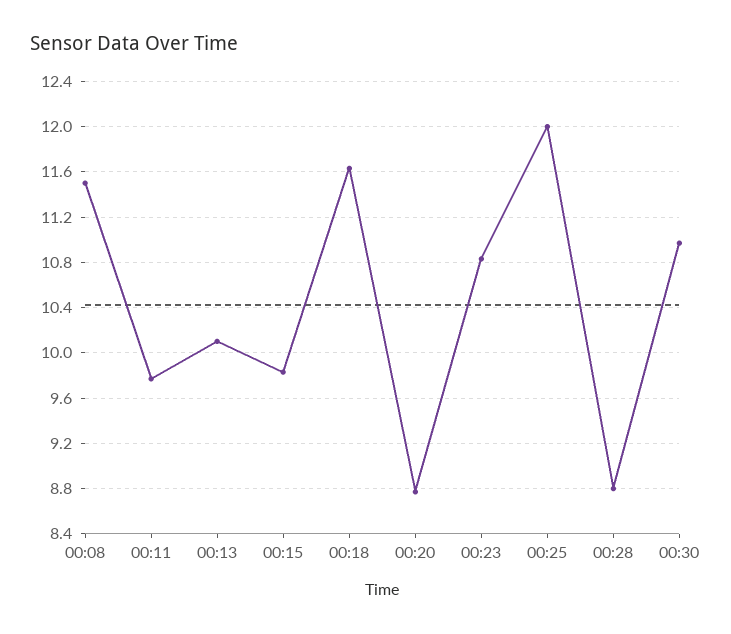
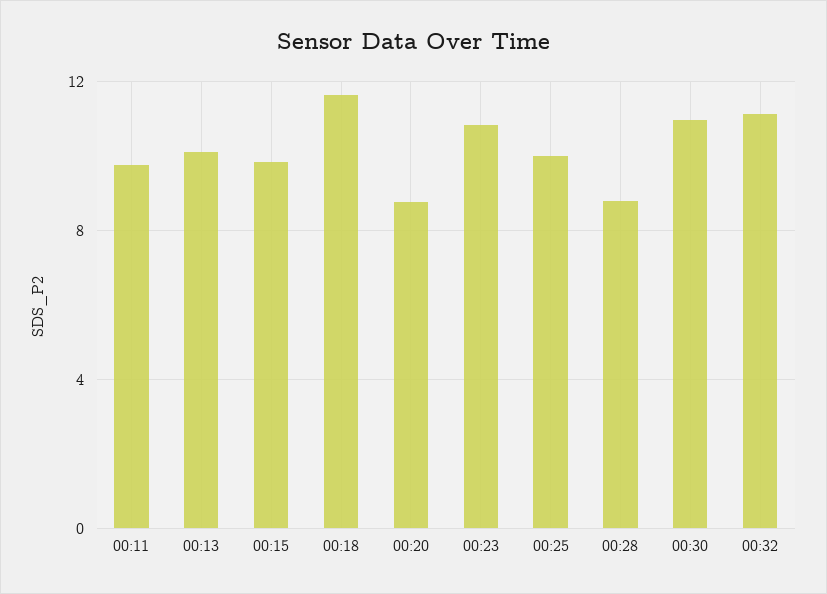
00:08: 11.5 -> none
00:25: 12 -> 10
00:32: none -> 11

